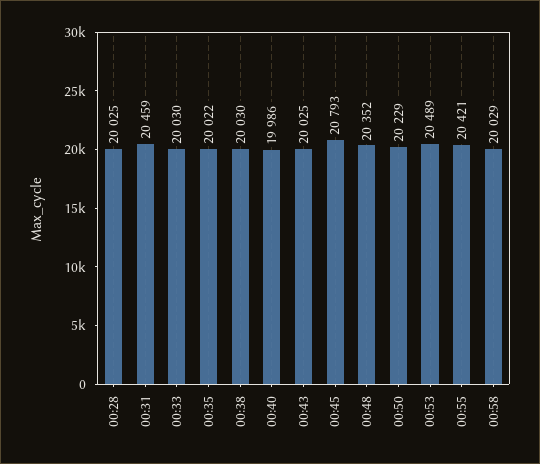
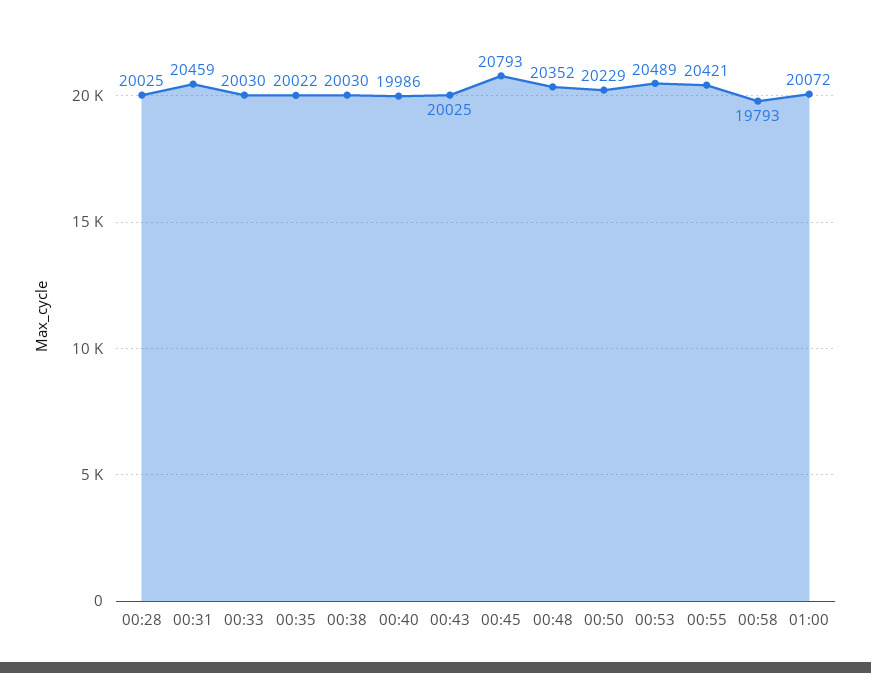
00:58: 20029 -> 19793
01:00: none -> 20072

